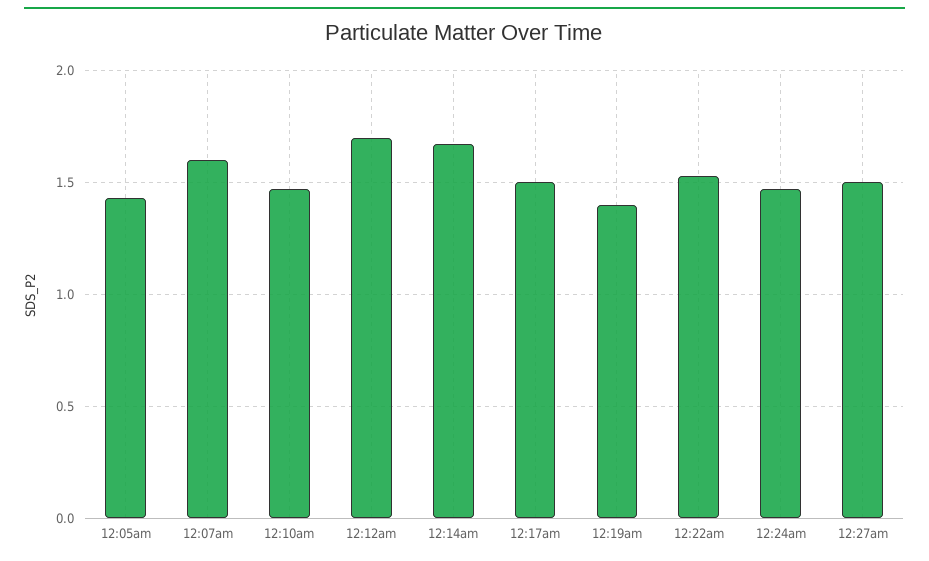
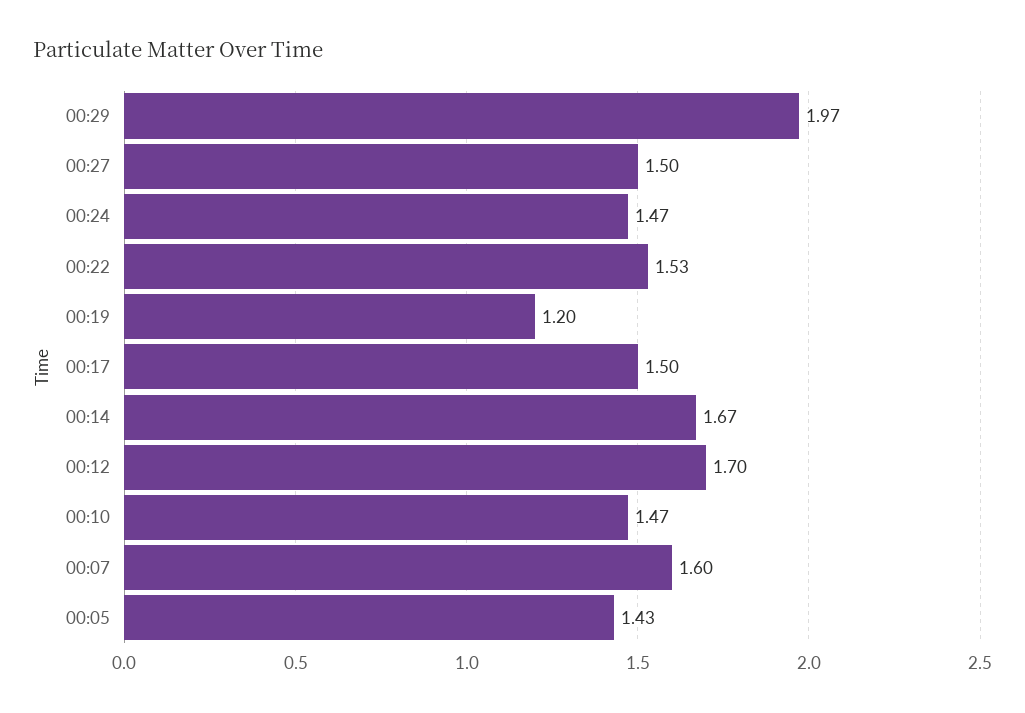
12:19am: 1.4 -> 1.2
00:29: none -> 1.97

